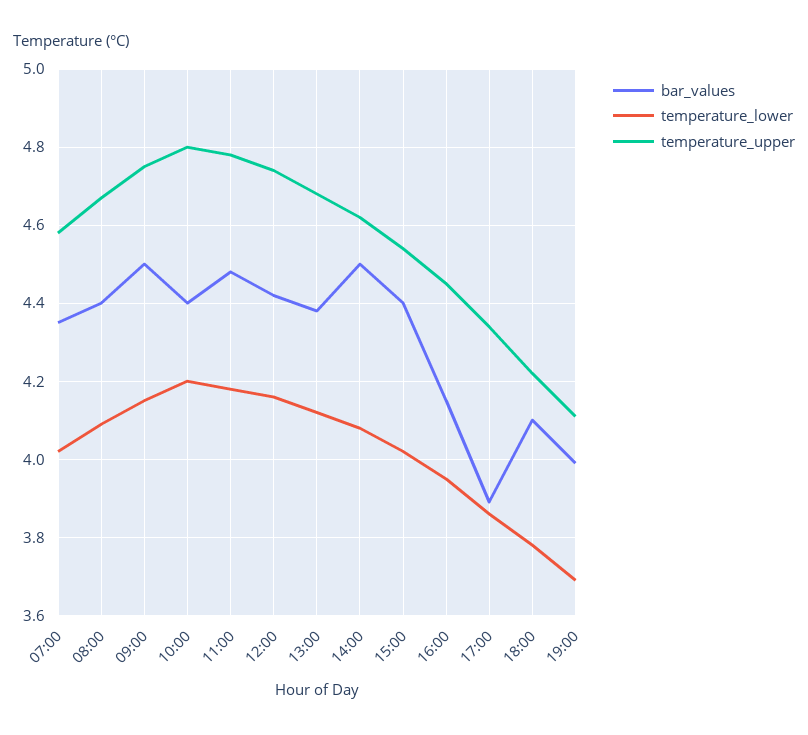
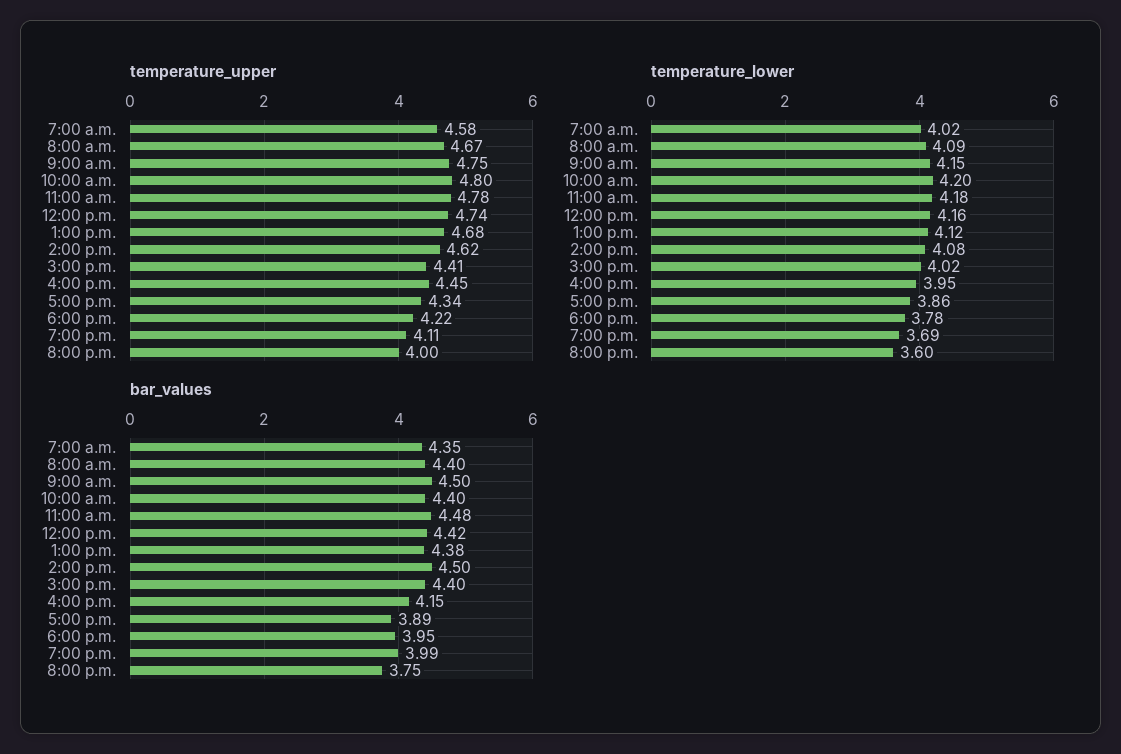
temperature_upper, 15:00: 4.55 -> 4.41
bar_values, 18:00: 4.1 -> 3.95
temperature_upper, 8:00 p.m.: none -> 4
temperature_lower, 8:00 p.m.: none -> 3.6
bar_values, 8:00 p.m.: none -> 3.75

